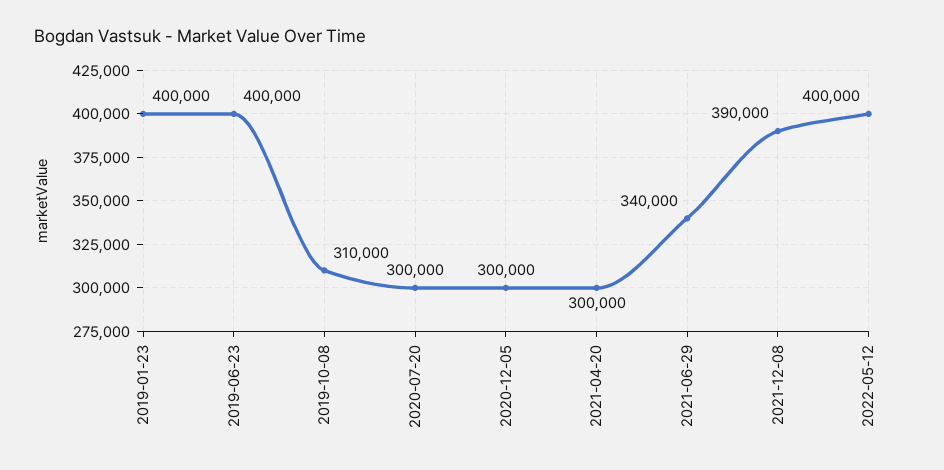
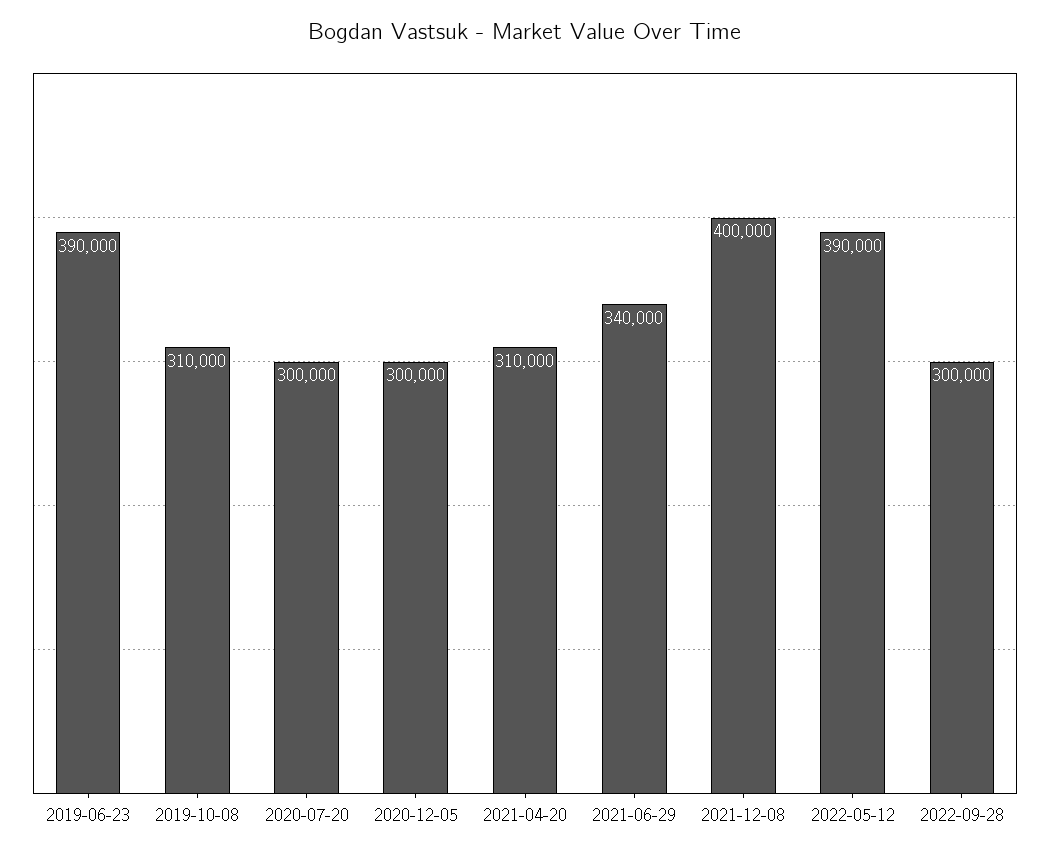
2019-01-23: 400000 -> none
2019-06-23: 400000 -> 390000
2021-04-20: 300000 -> 310000
2021-12-08: 390000 -> 400000
2022-05-12: 400000 -> 390000
2022-09-28: none -> 300000

